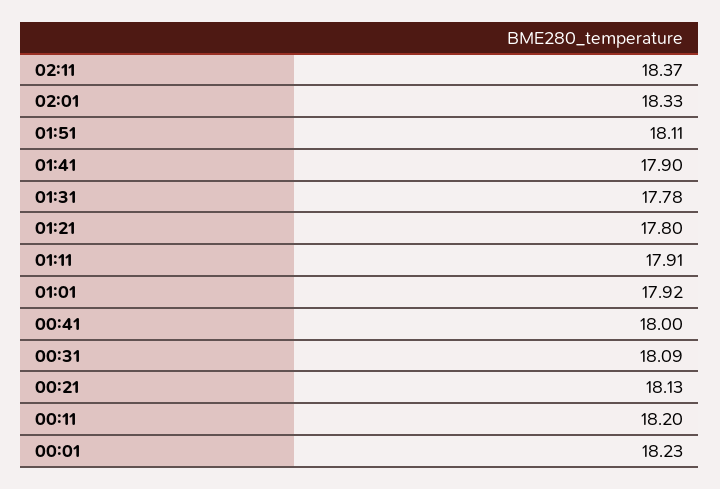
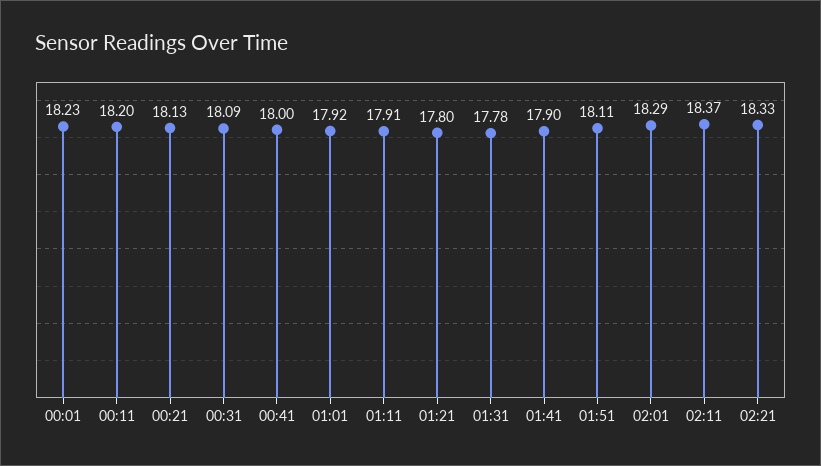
02:01: 18.33 -> 18.29
02:21: none -> 18.33

